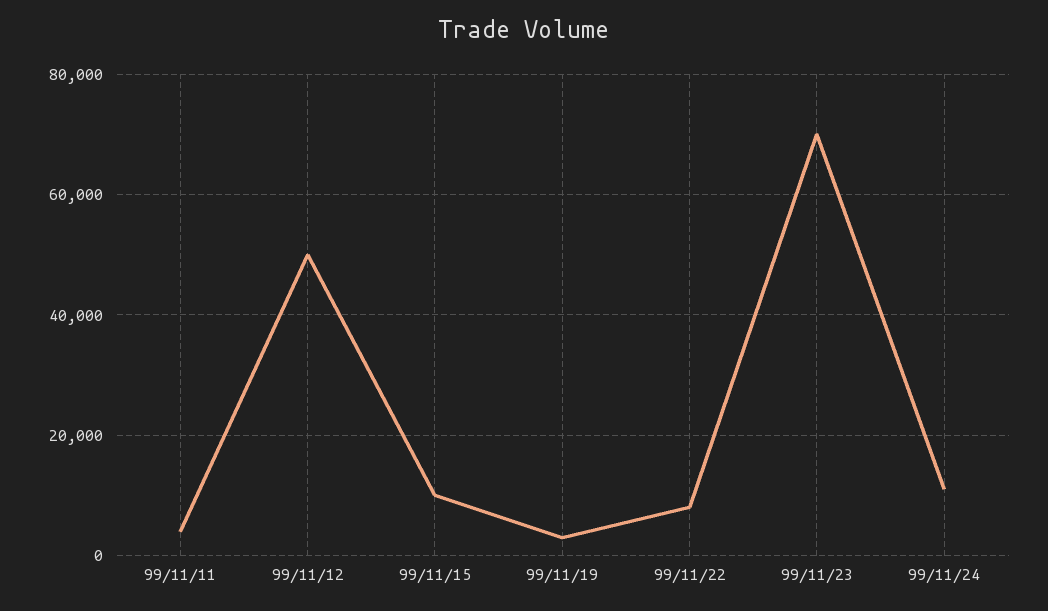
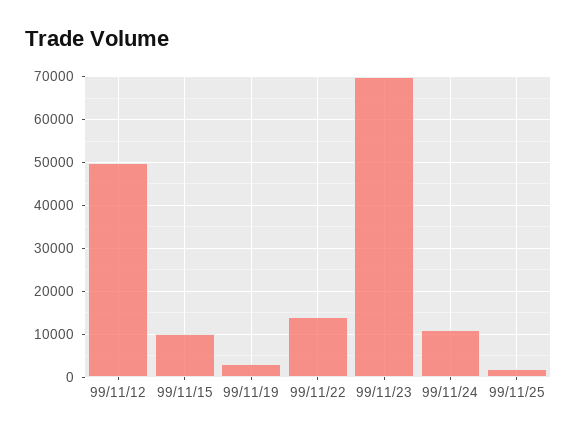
99/11/11: 4000 -> none
99/11/22: 8000 -> 14000
99/11/25: none -> 2000

